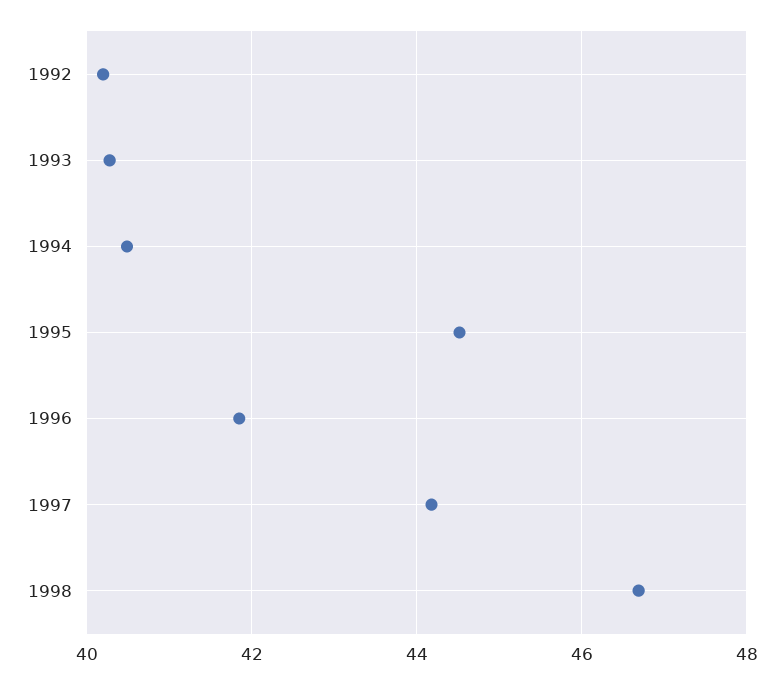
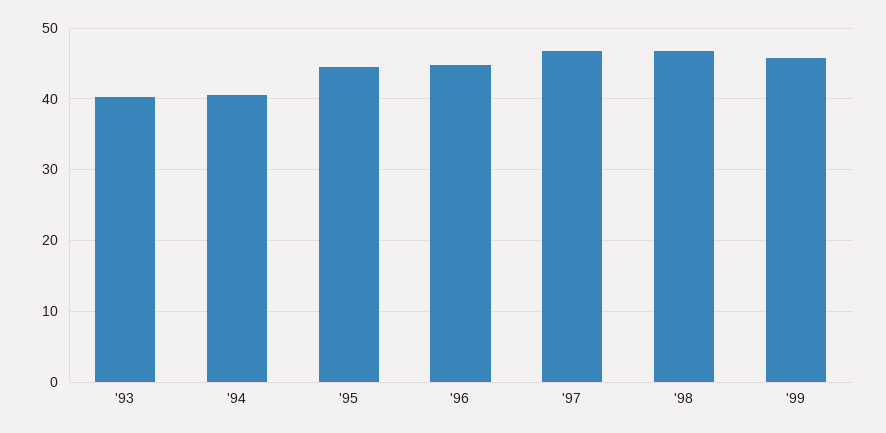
1992: 40.2 -> none
1996: 41.8 -> 45
1997: 44.2 -> 47
'99: none -> 46

